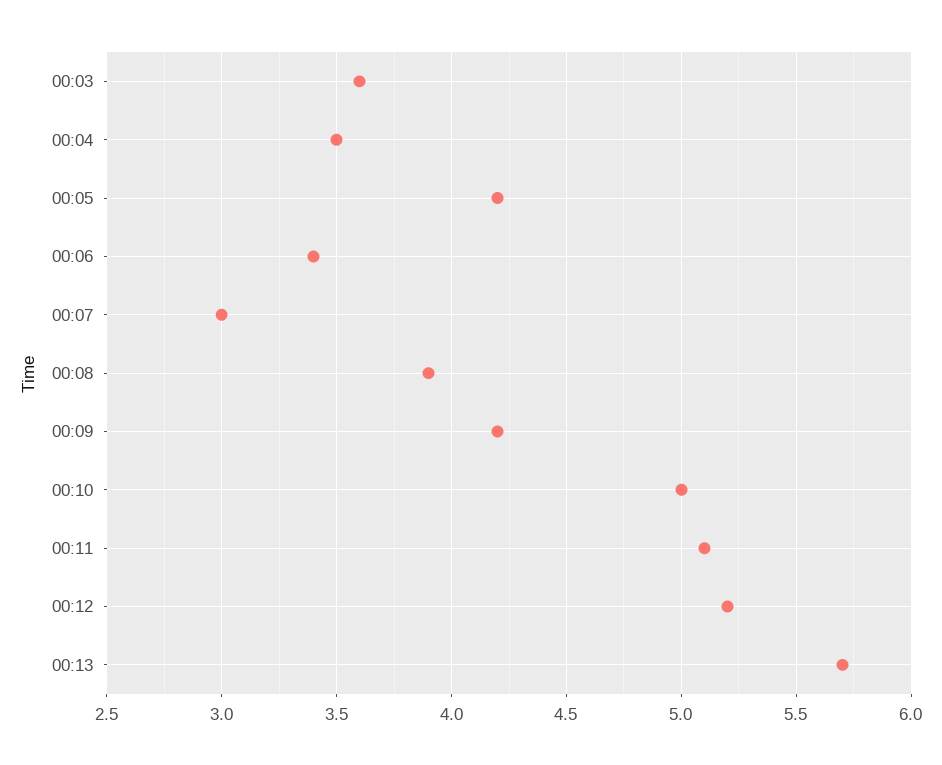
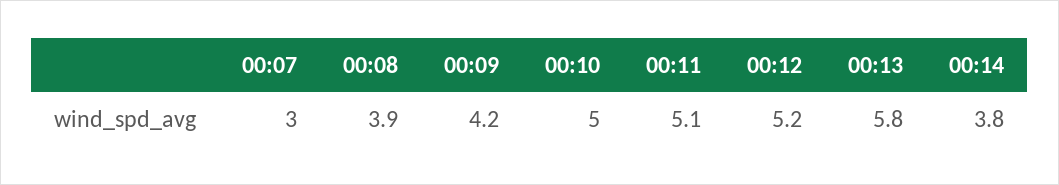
00:03: 3.6 -> none
00:04: 3.5 -> none
00:05: 4.2 -> none
00:06: 3.4 -> none
00:13: 5.7 -> 5.8
00:14: none -> 3.8

